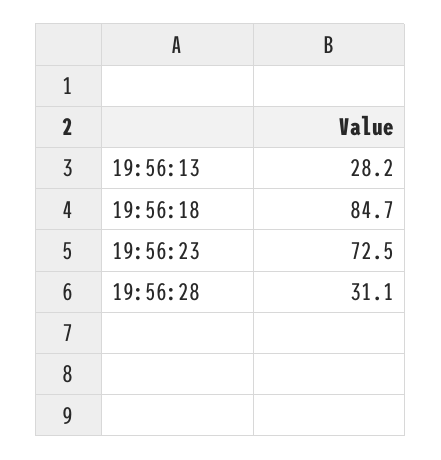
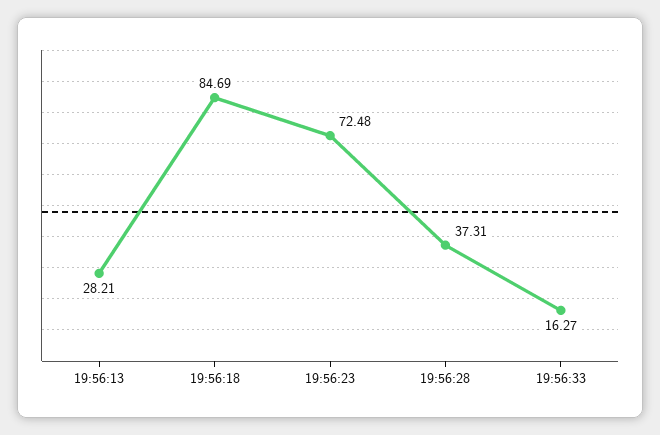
19:56:28: 31.1 -> 37.31
19:56:33: none -> 16.27

